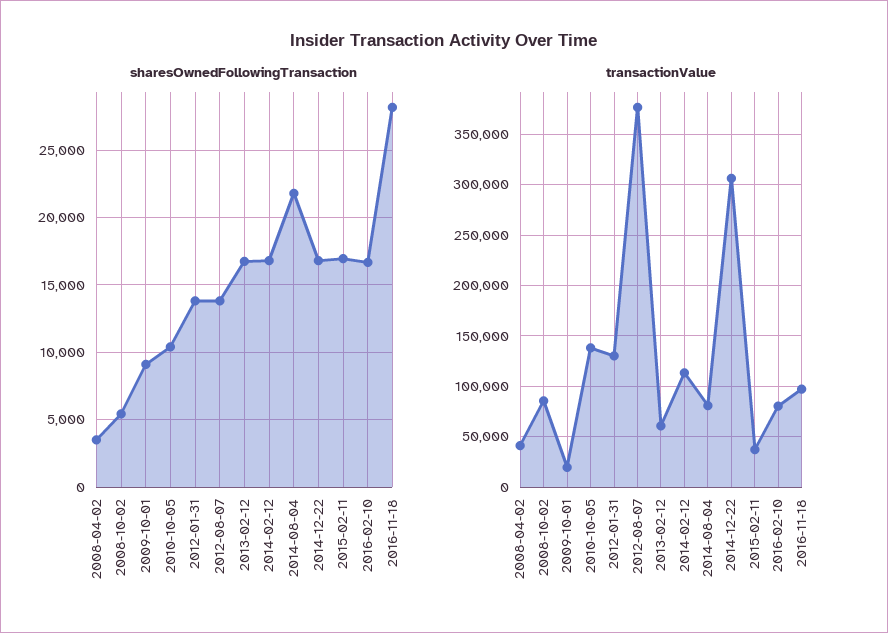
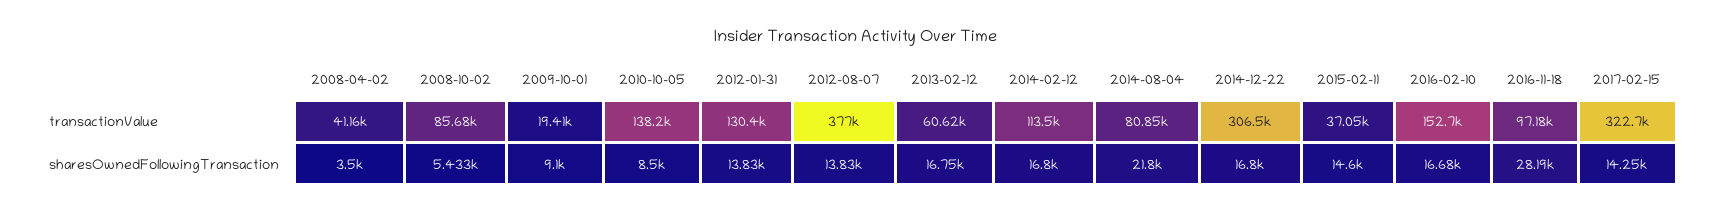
sharesOwnedFollowingTransaction, 2010-10-05: 10500 -> 8500
sharesOwnedFollowingTransaction, 2015-02-11: 17000 -> 14600
transactionValue, 2016-02-10: 80000 -> 152700
transactionValue, 2017-02-15: none -> 322700
sharesOwnedFollowingTransaction, 2017-02-15: none -> 14250

